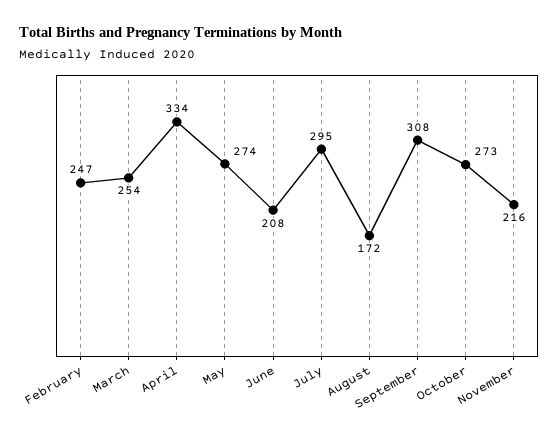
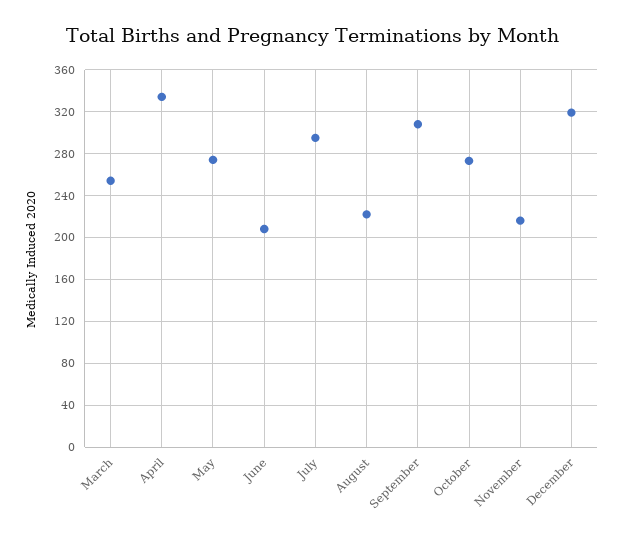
February: 247 -> none
August: 172 -> 220
December: none -> 320

